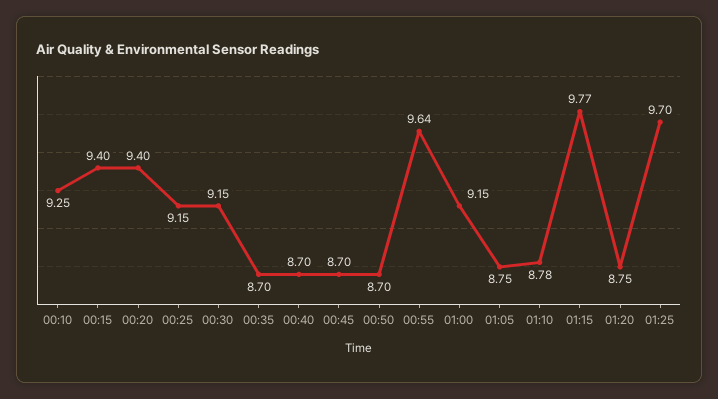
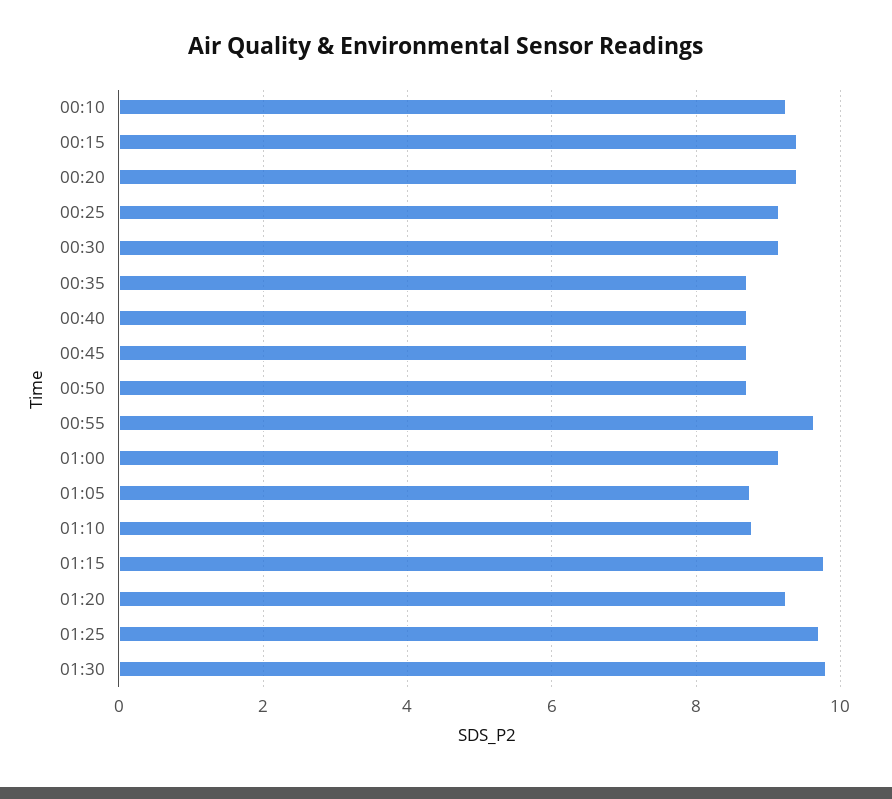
01:20: 8.75 -> 9.2
01:30: none -> 9.8

